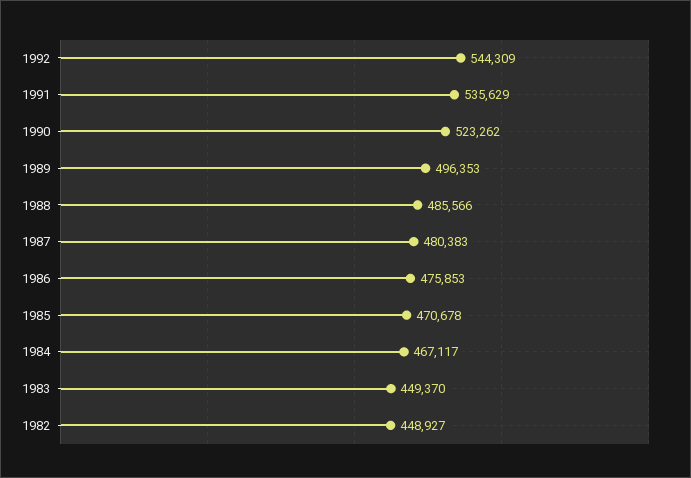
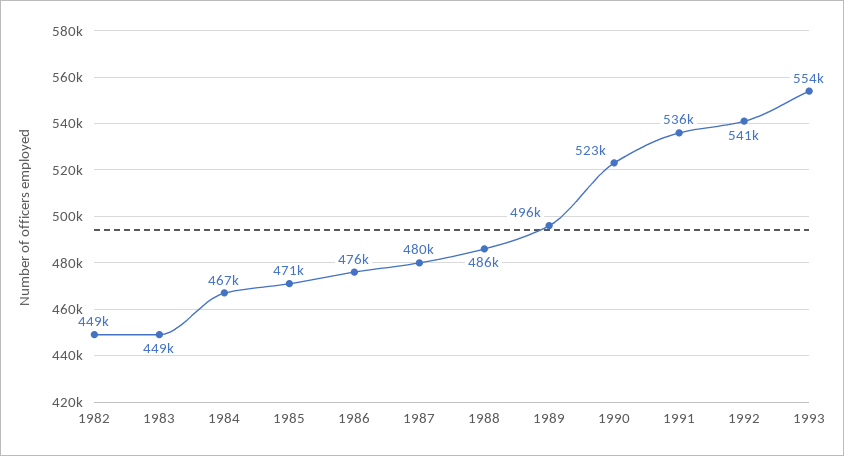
1992: 544309 -> 541000
1993: none -> 554000

